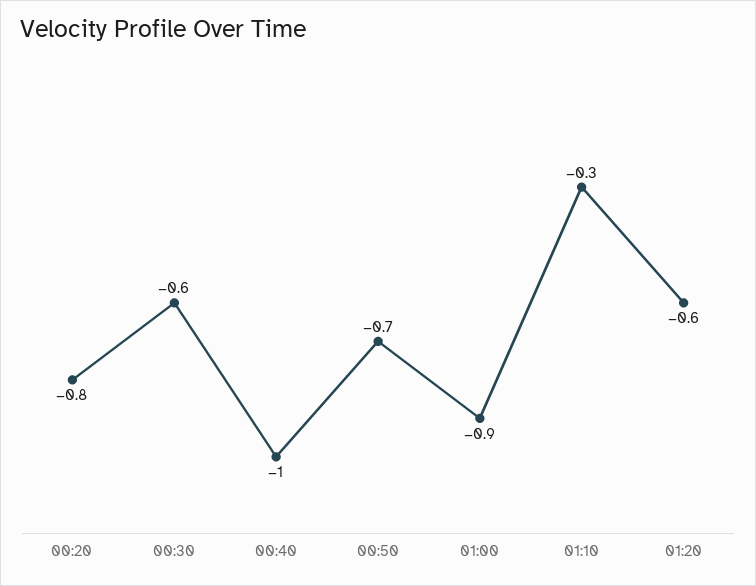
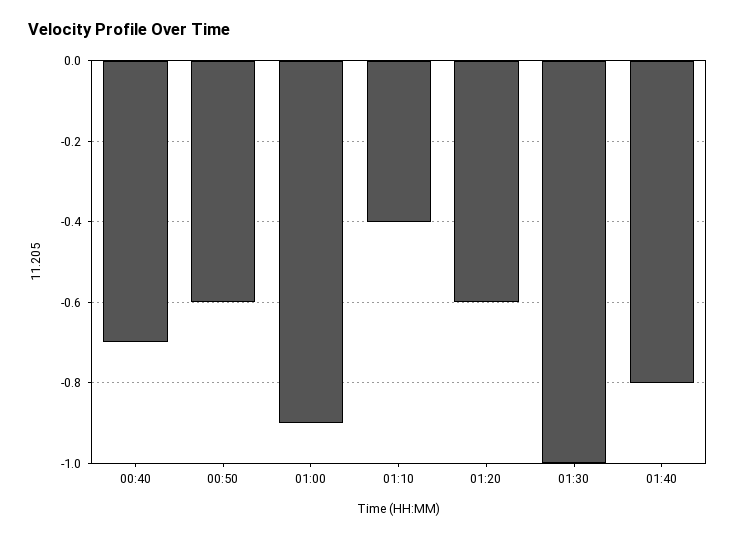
00:20: -0.8 -> none
00:30: -0.6 -> none
00:40: -1 -> -0.7
00:50: -0.7 -> -0.6
01:10: -0.3 -> -0.4
01:30: none -> -1
01:40: none -> -0.8

